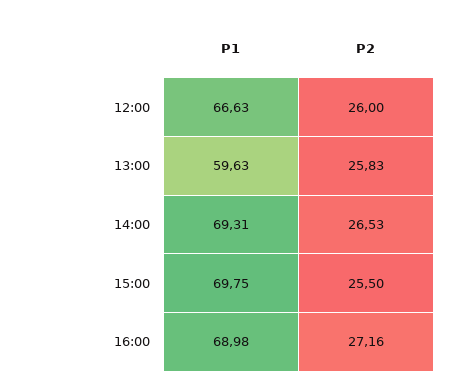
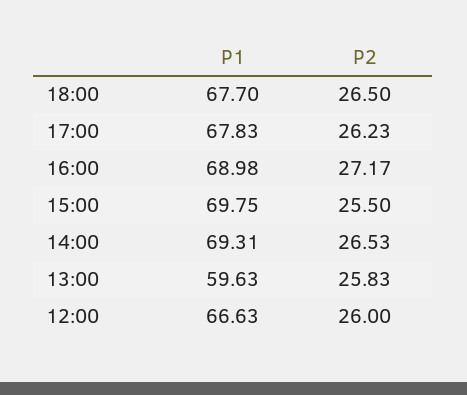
P2, 16:00: 27.16 -> 27.17
P1, 18:00: none -> 67.7
P2, 18:00: none -> 26.5
P1, 17:00: none -> 67.83
P2, 17:00: none -> 26.23

